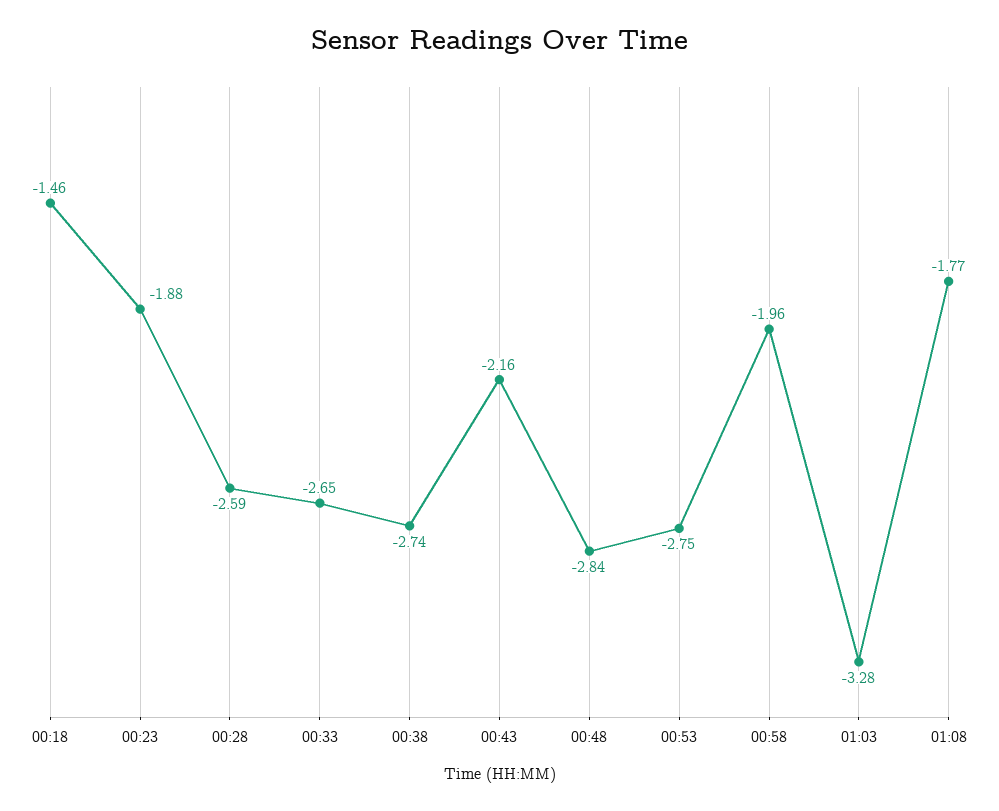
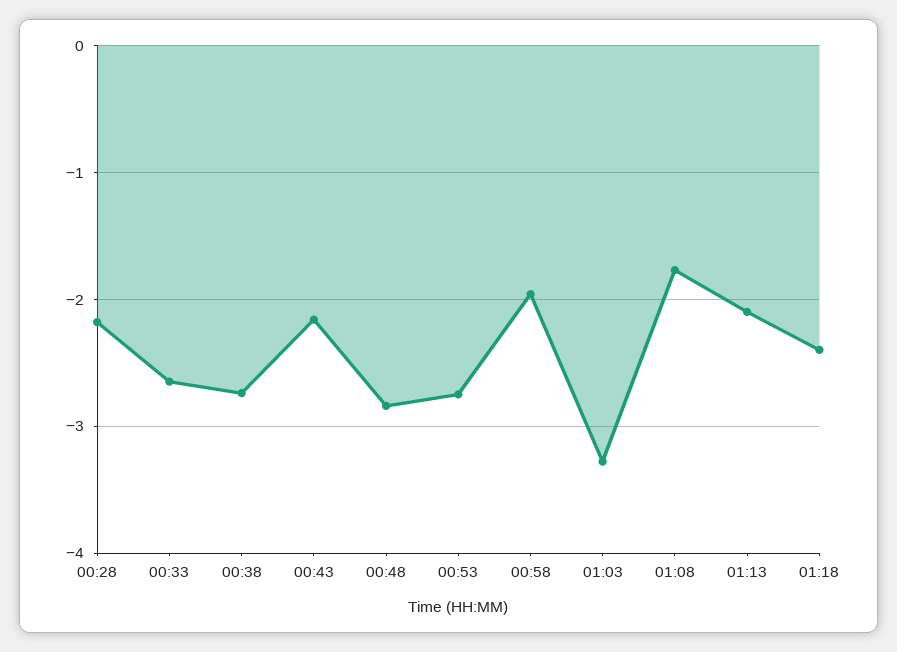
00:18: -1.46 -> none
00:23: -1.88 -> none
00:28: -2.59 -> -2.2
01:13: none -> -2.1
01:18: none -> -2.4

